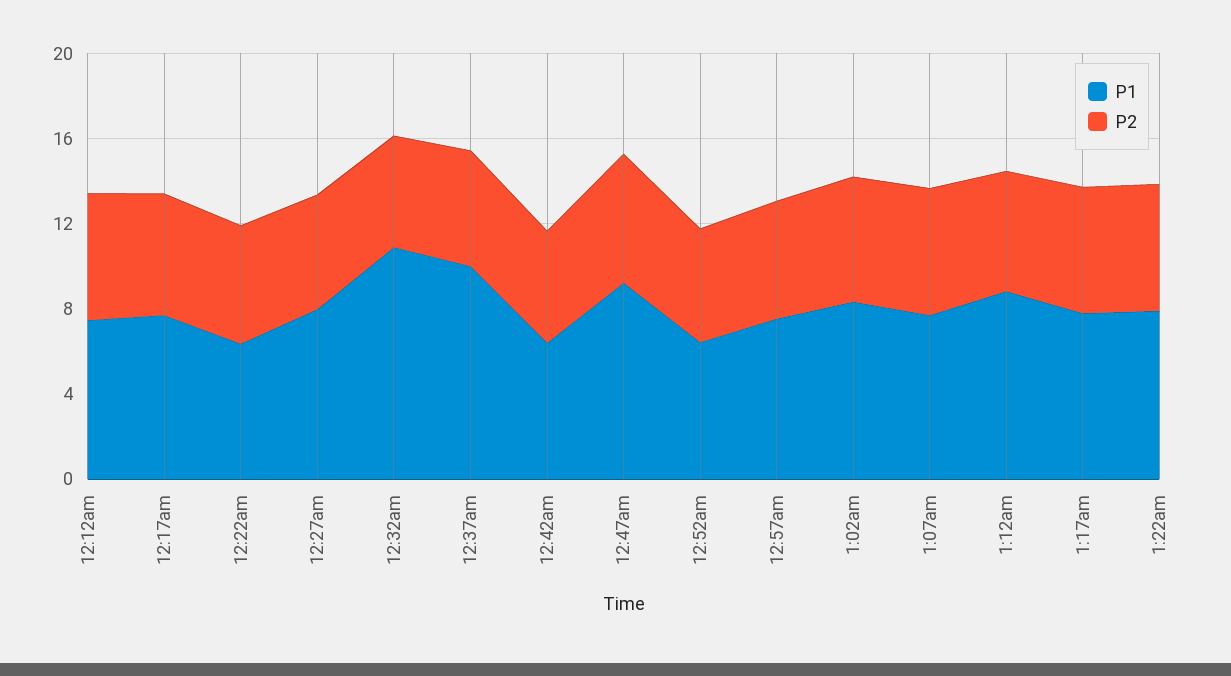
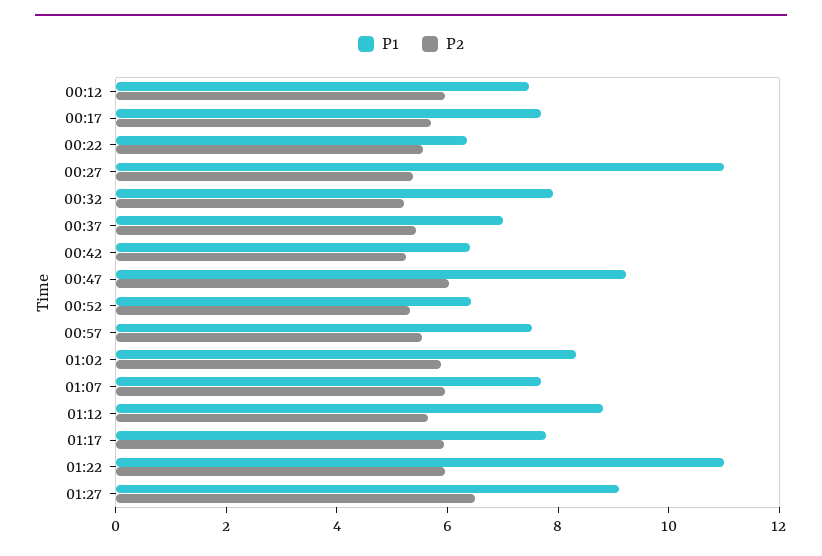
P1, 12:27am: 8 -> 11
P1, 12:32am: 11 -> 8
P1, 12:37am: 10 -> 7
P1, 1:22am: 8 -> 11
P1, 01:27: none -> 9
P2, 01:27: none -> 6.5

